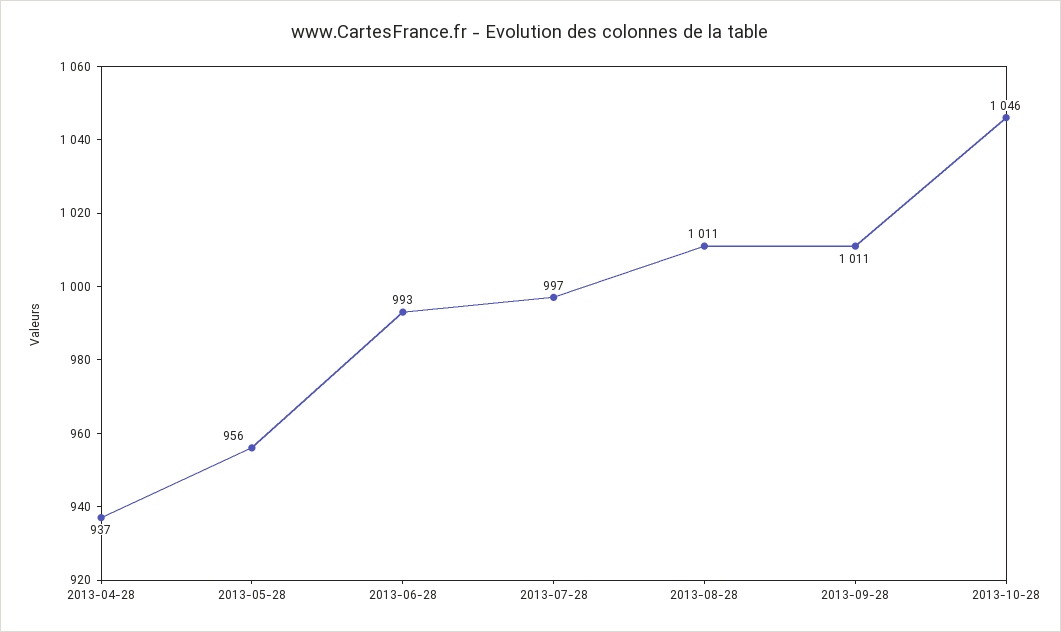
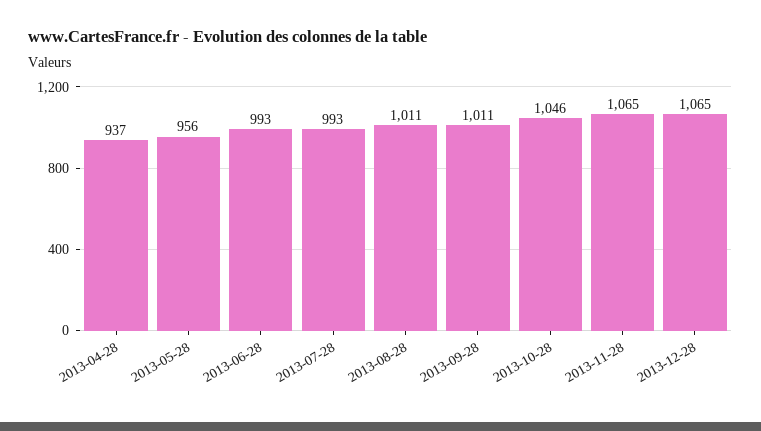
2013-07-28: 997 -> 993
2013-11-28: none -> 1065
2013-12-28: none -> 1065

